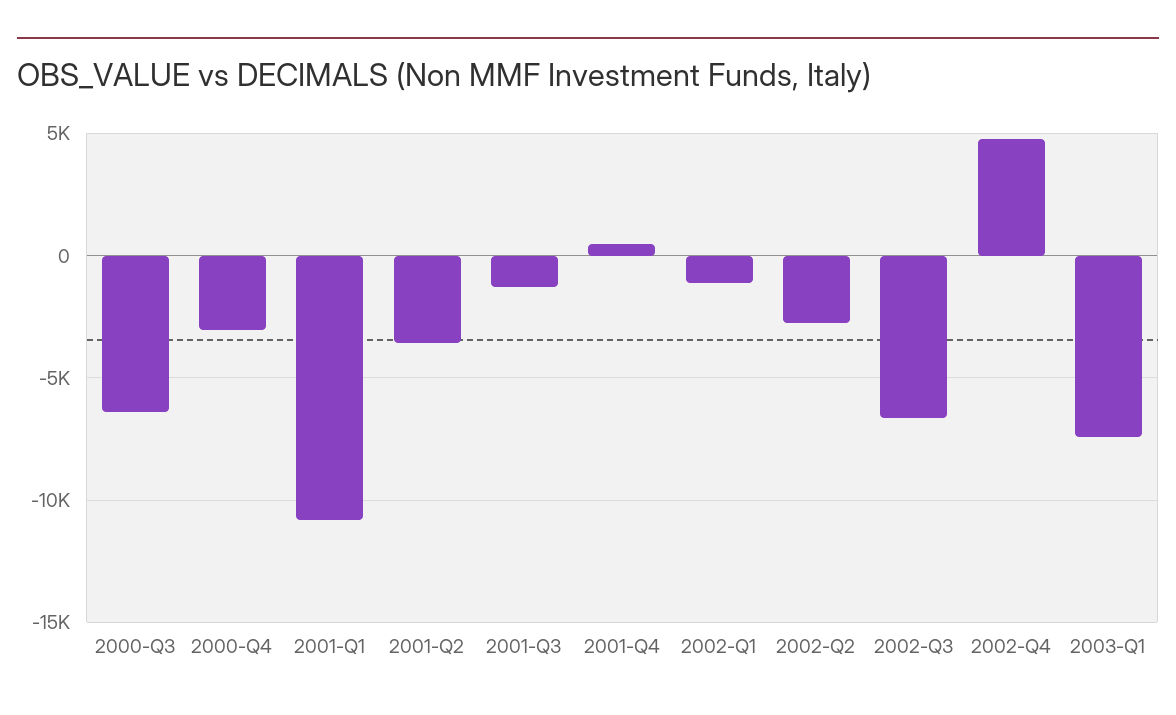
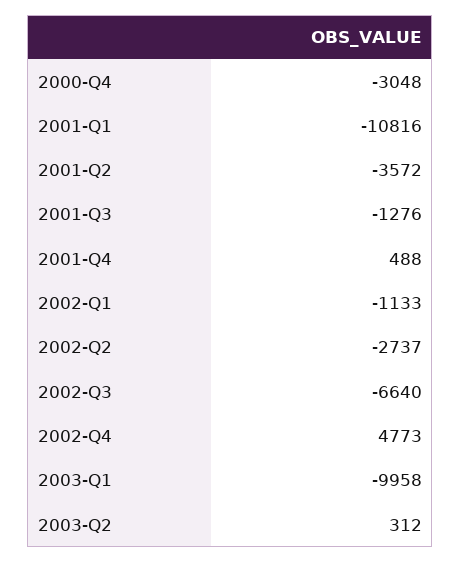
2000-Q3: -6500 -> none
2003-Q1: -7500 -> -9958
2003-Q2: none -> 312

